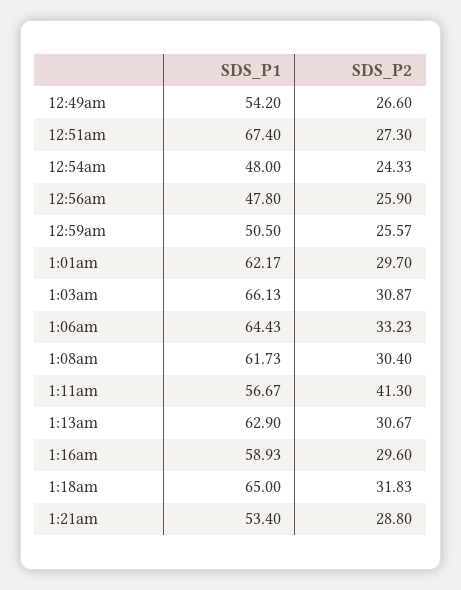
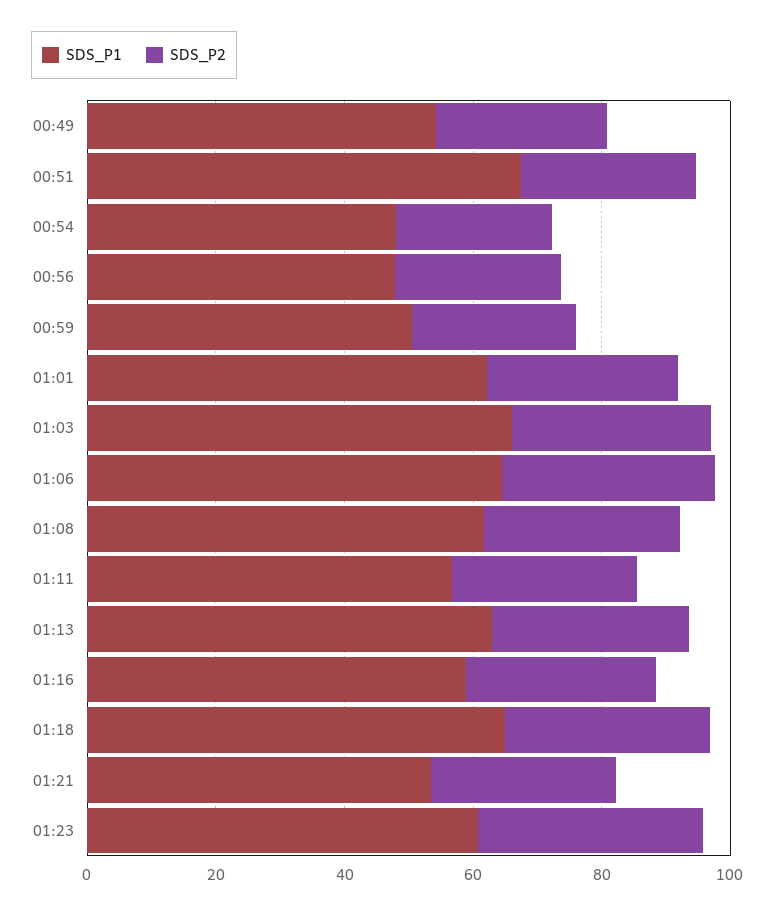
SDS_P2, 1:11am: 41.3 -> 30
SDS_P1, 01:23: none -> 60
SDS_P2, 01:23: none -> 35

